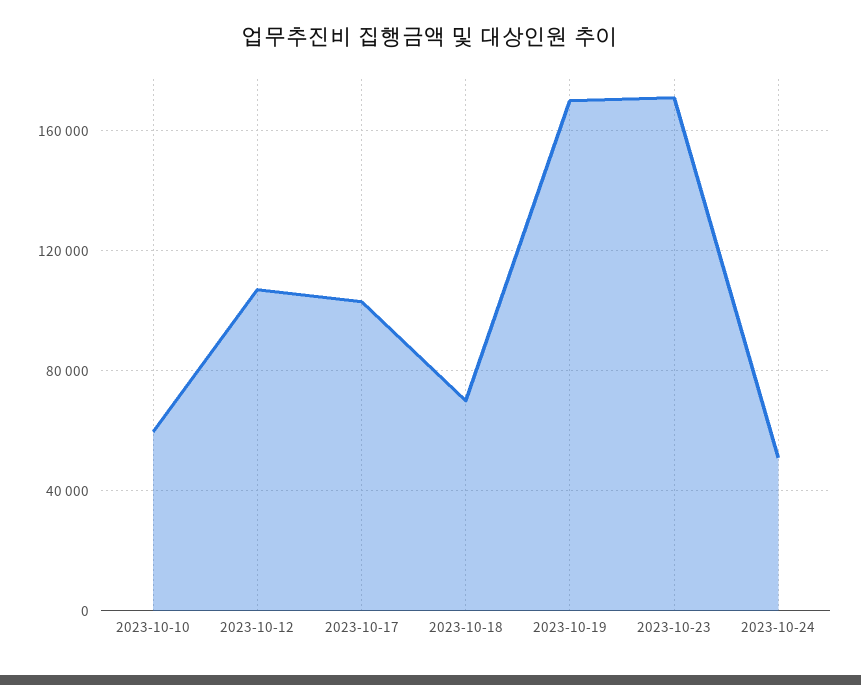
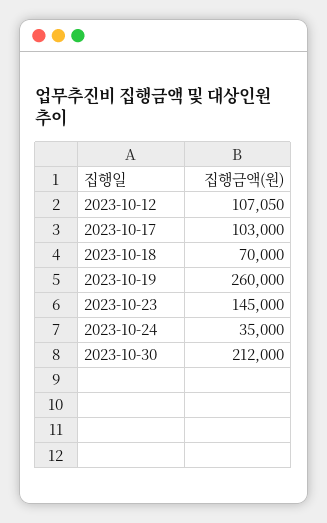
2023-10-10: 60000 -> none
2023-10-19: 170000 -> 260000
2023-10-23: 170000 -> 145000
2023-10-24: 50000 -> 35000
2023-10-30: none -> 212000

